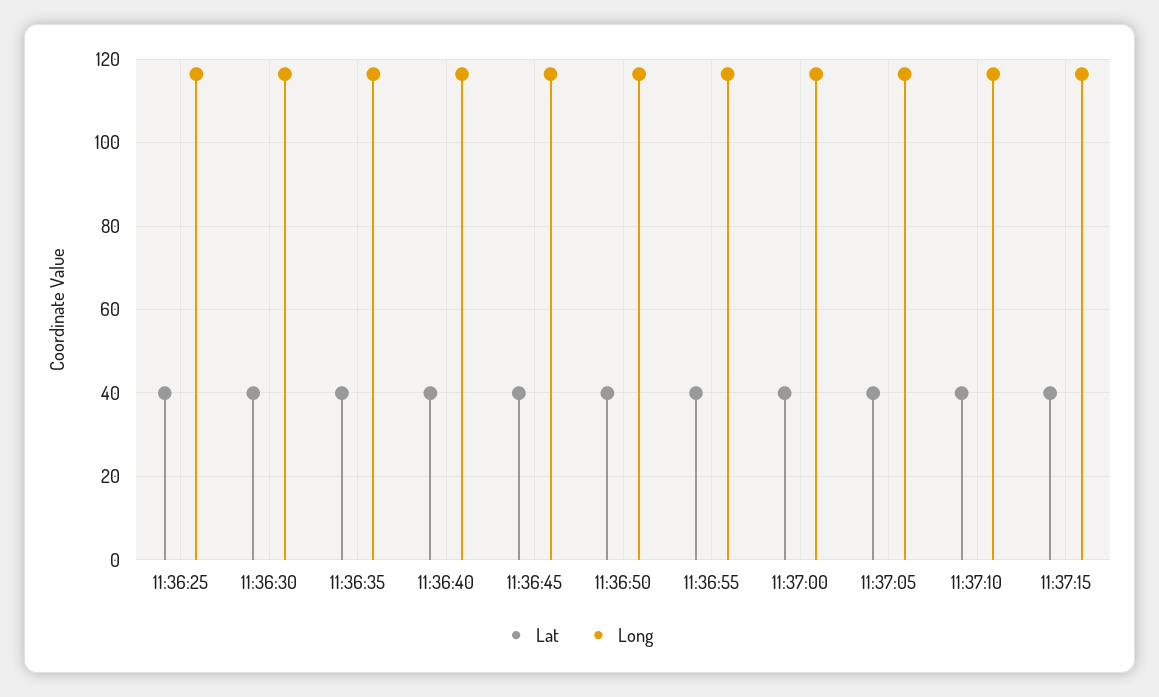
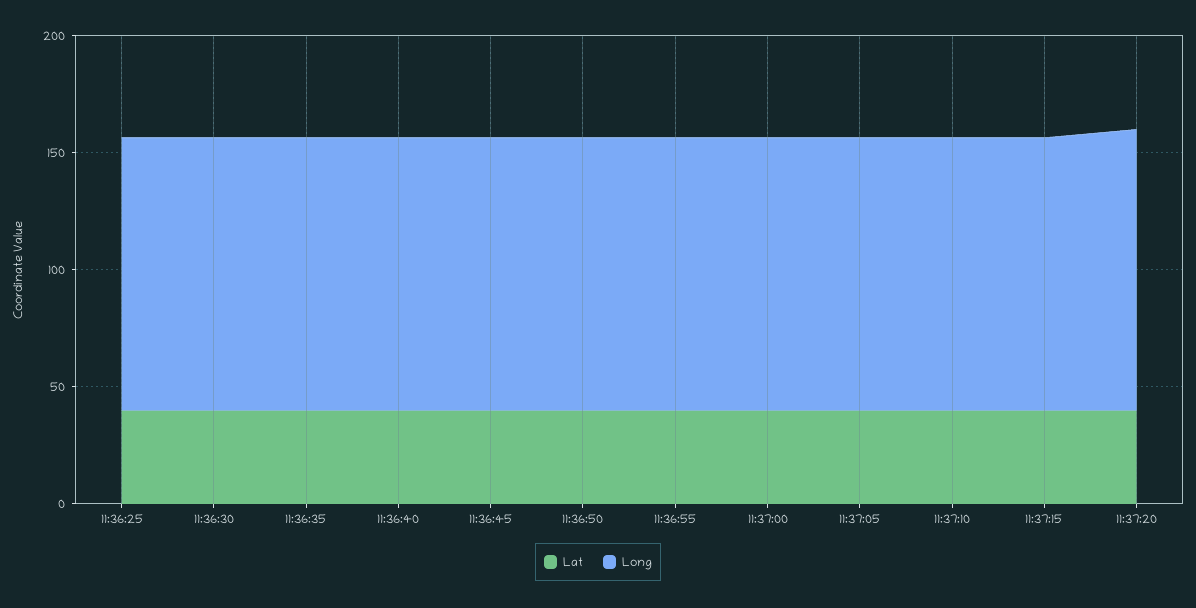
Lat, 11:37:20: none -> 40
Long, 11:37:20: none -> 120

